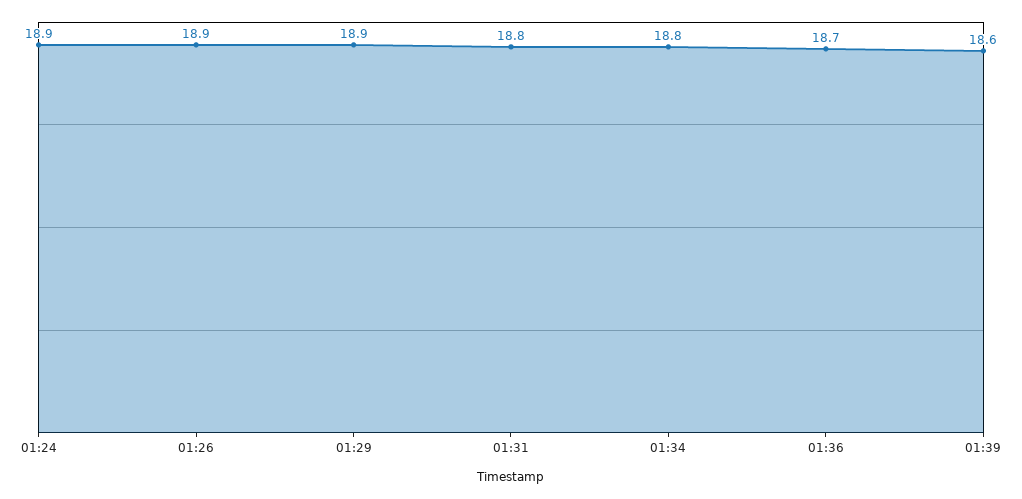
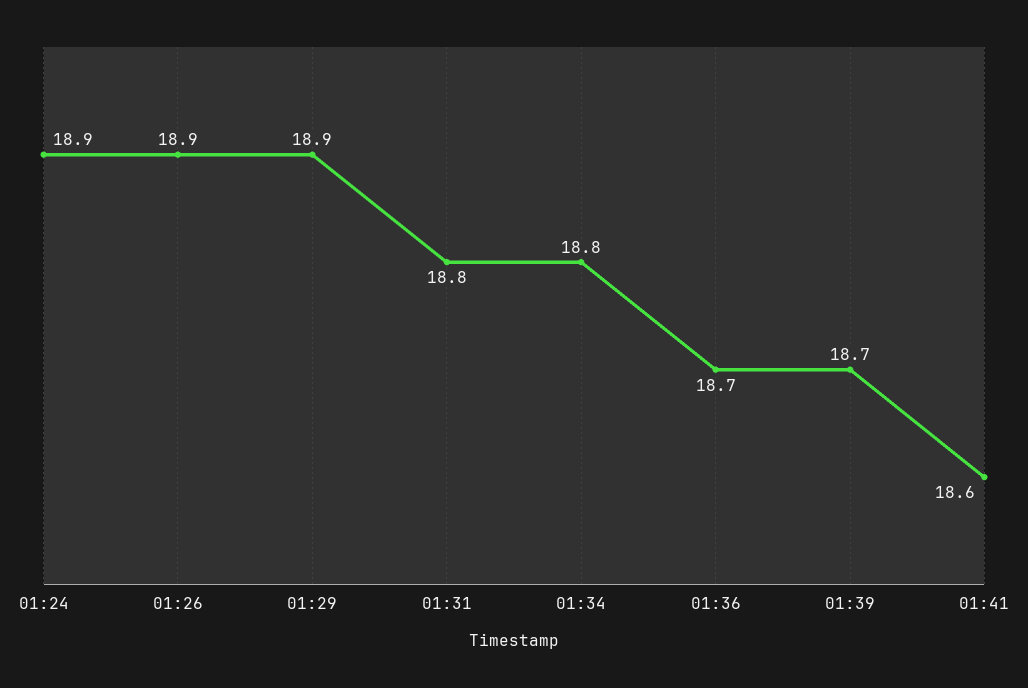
01:39: 18.6 -> 18.7
01:41: none -> 18.6

